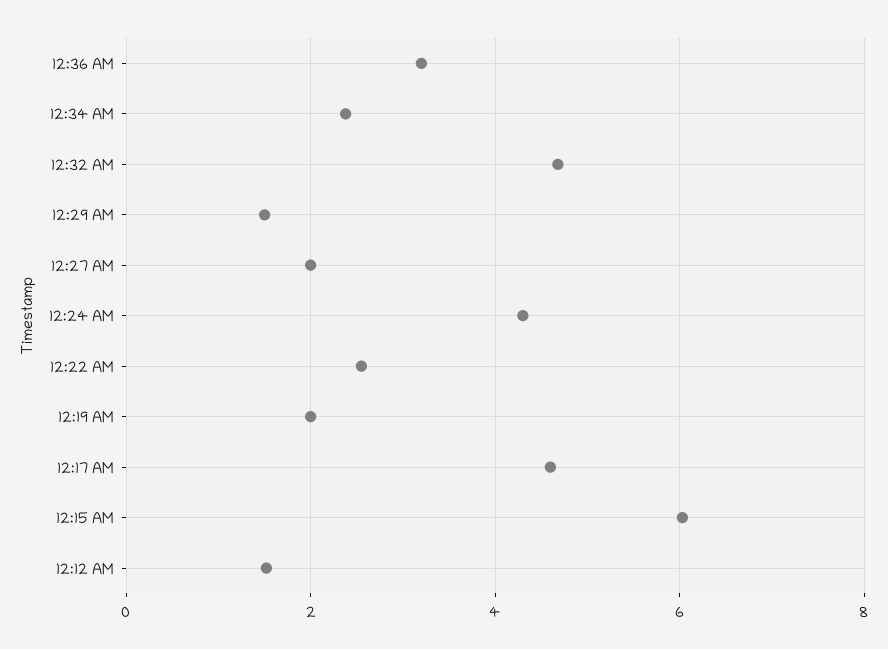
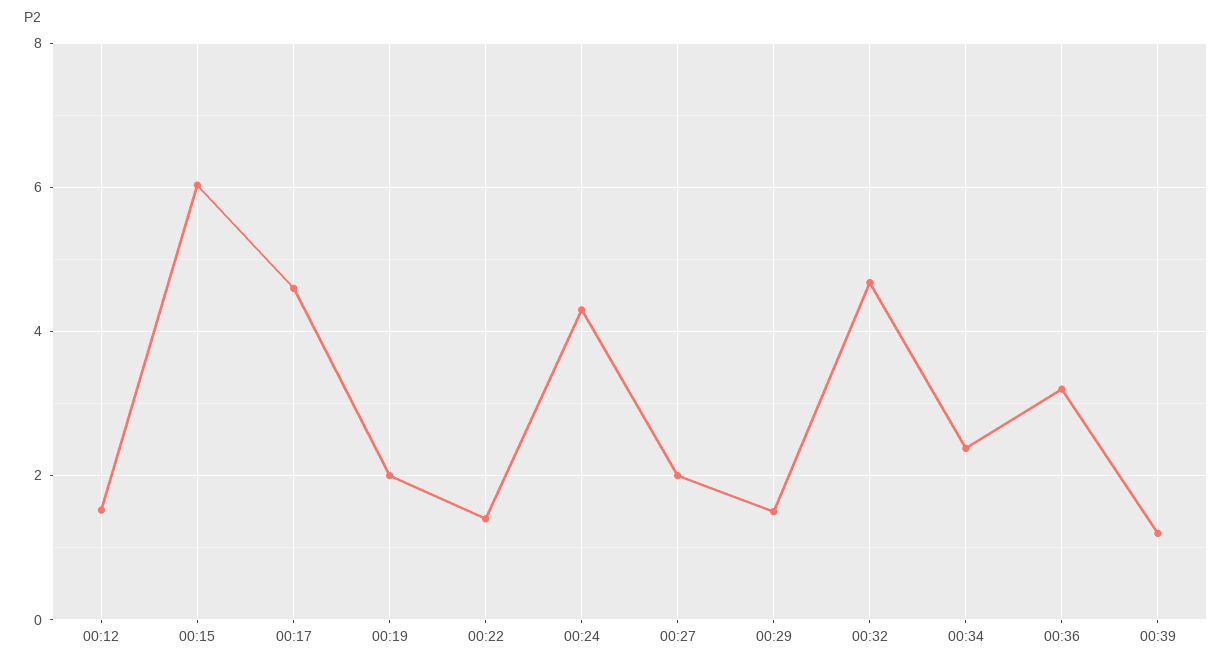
12:22 AM: 2.6 -> 1.4
00:39: none -> 1.2

